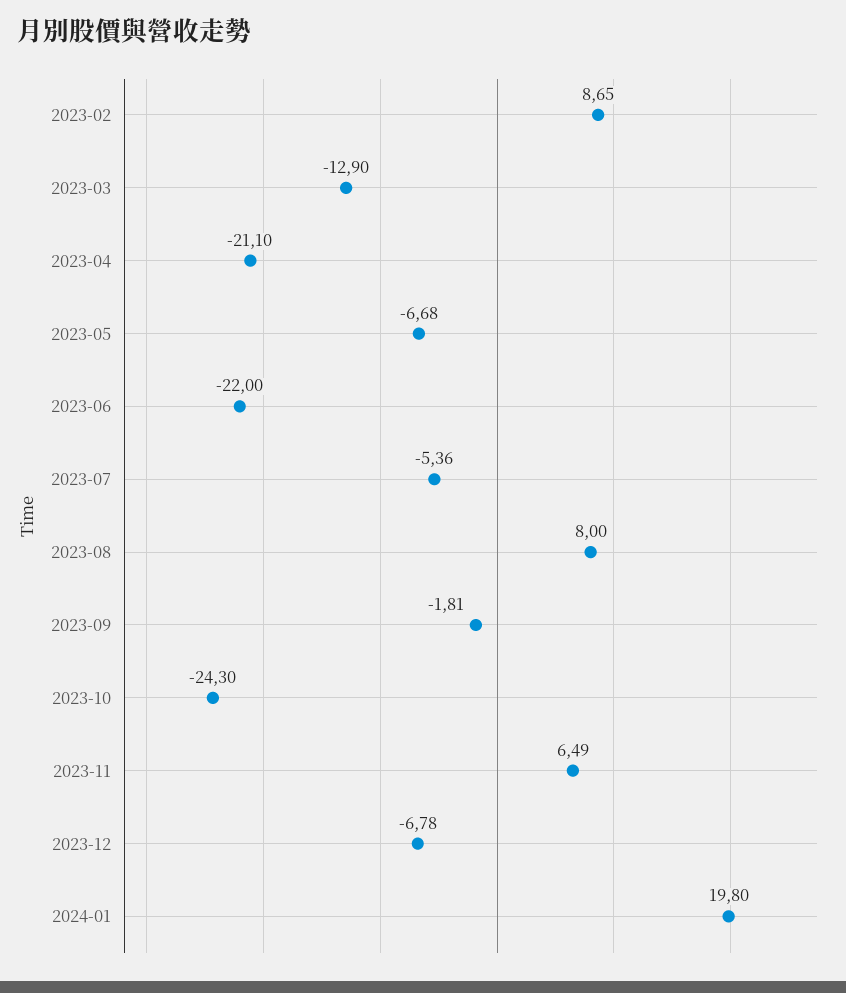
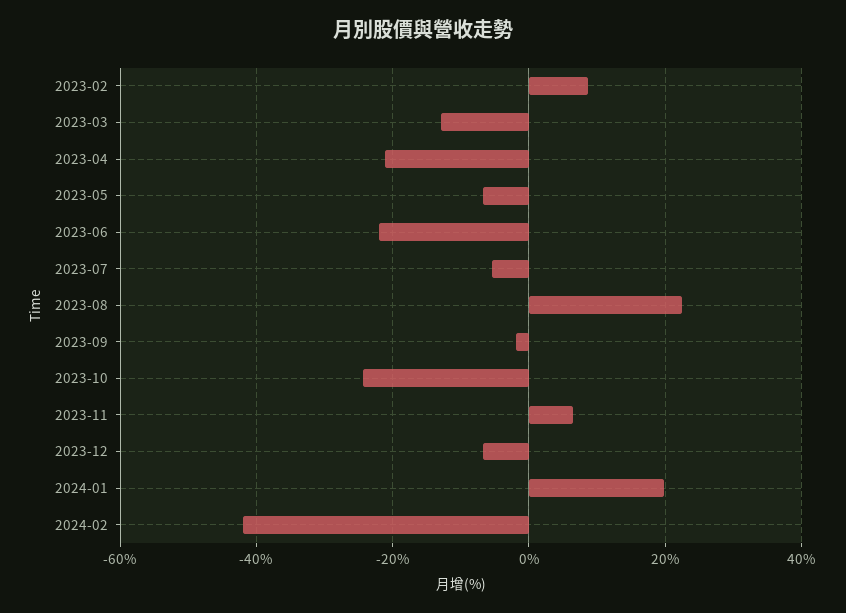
2023-08: 8 -> 22
2024-02: none -> -42

